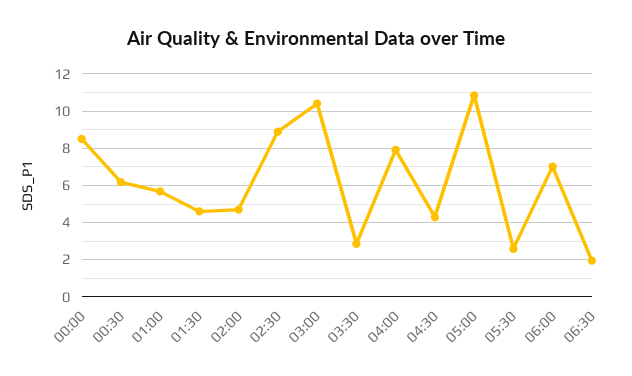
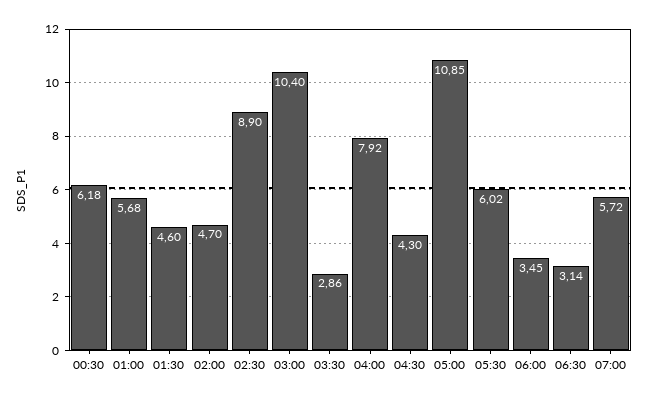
00:00: 8.5 -> none
05:30: 2.5 -> 6.02
06:00: 7 -> 3.45
06:30: 2 -> 3.14
07:00: none -> 5.72

